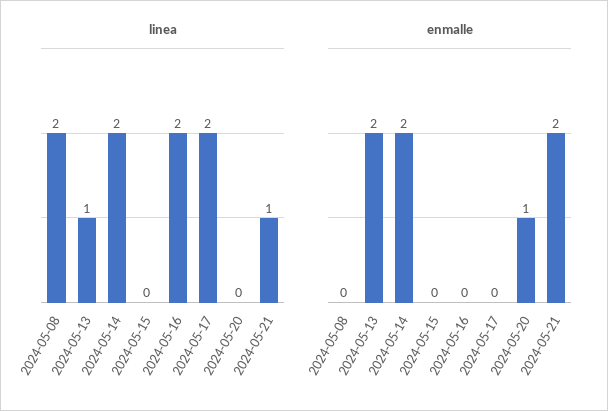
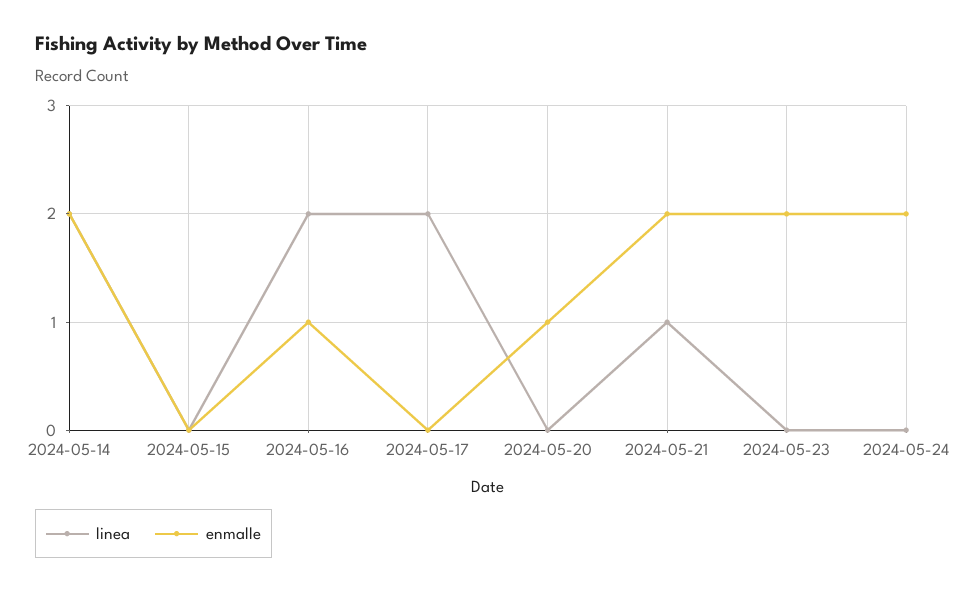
linea, 2024-05-08: 2 -> none
linea, 2024-05-13: 1 -> none
enmalle, 2024-05-08: 0 -> none
enmalle, 2024-05-13: 2 -> none
enmalle, 2024-05-16: 0 -> 1
linea, 2024-05-23: none -> 0
enmalle, 2024-05-23: none -> 2
linea, 2024-05-24: none -> 0
enmalle, 2024-05-24: none -> 2

